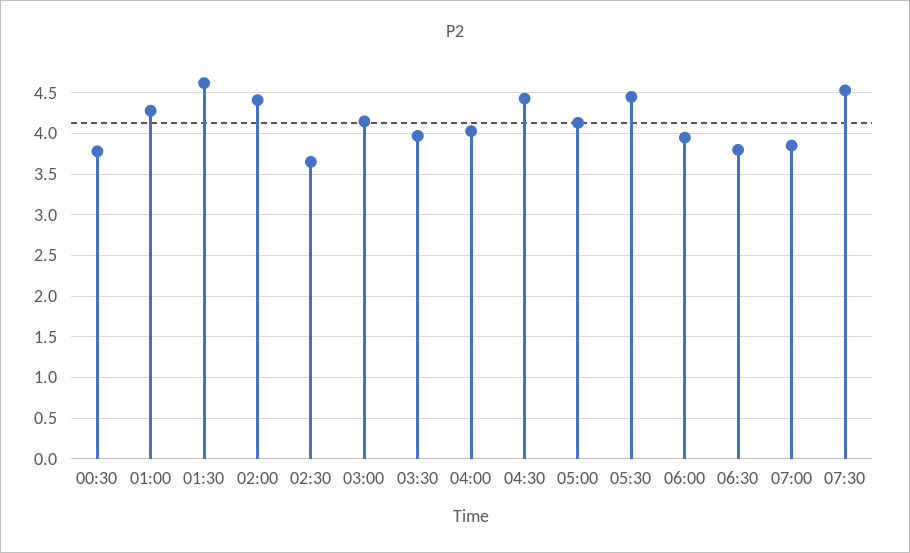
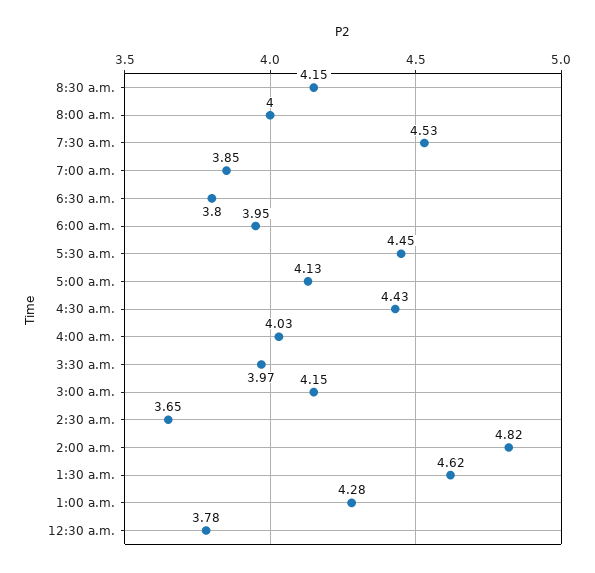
02:00: 4.4 -> 4.82
8:30 a.m.: none -> 4.15
8:00 a.m.: none -> 4

